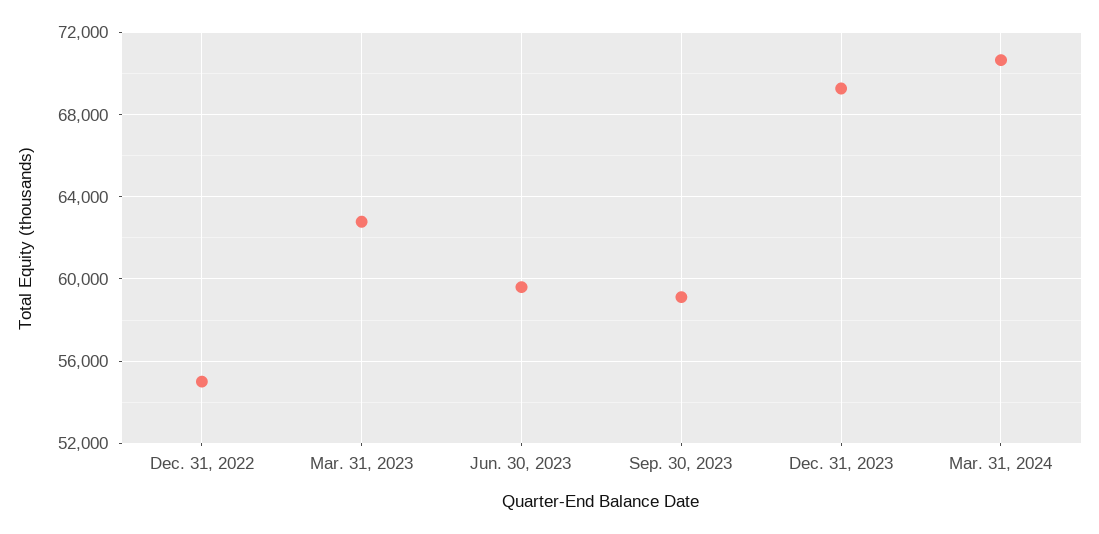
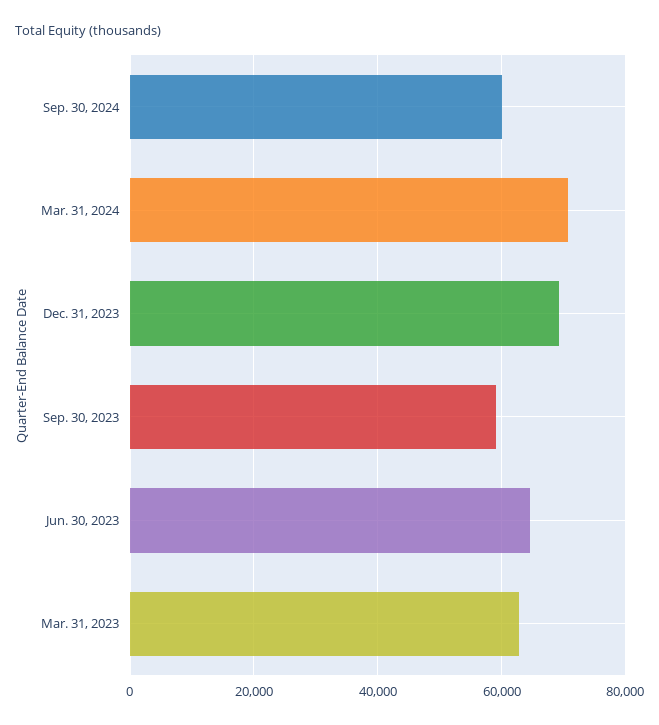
Dec. 31, 2022: 55000 -> none
Jun. 30, 2023: 59500 -> 64000
Sep. 30, 2024: none -> 60000

